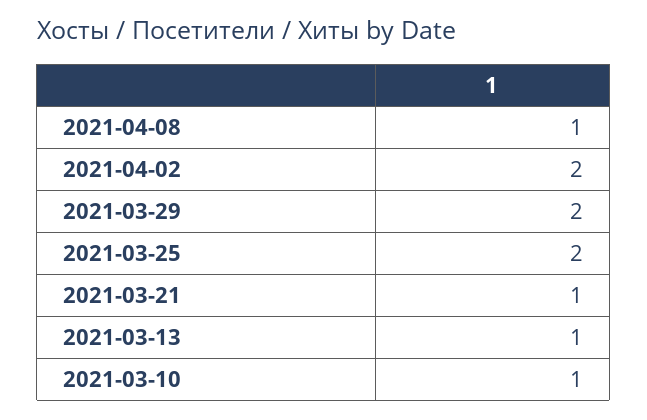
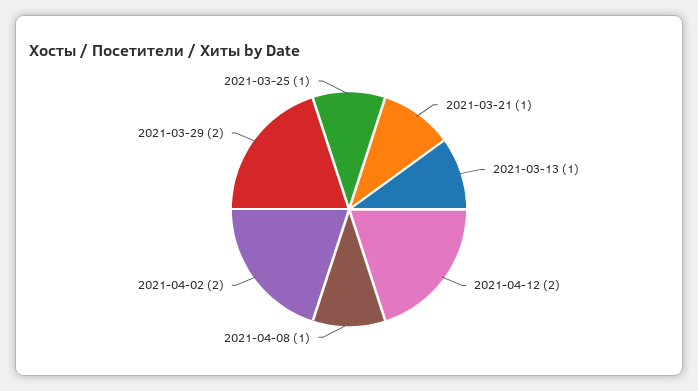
2021-03-25: 2 -> 1
2021-03-10: 1 -> none
2021-04-12: none -> 2

